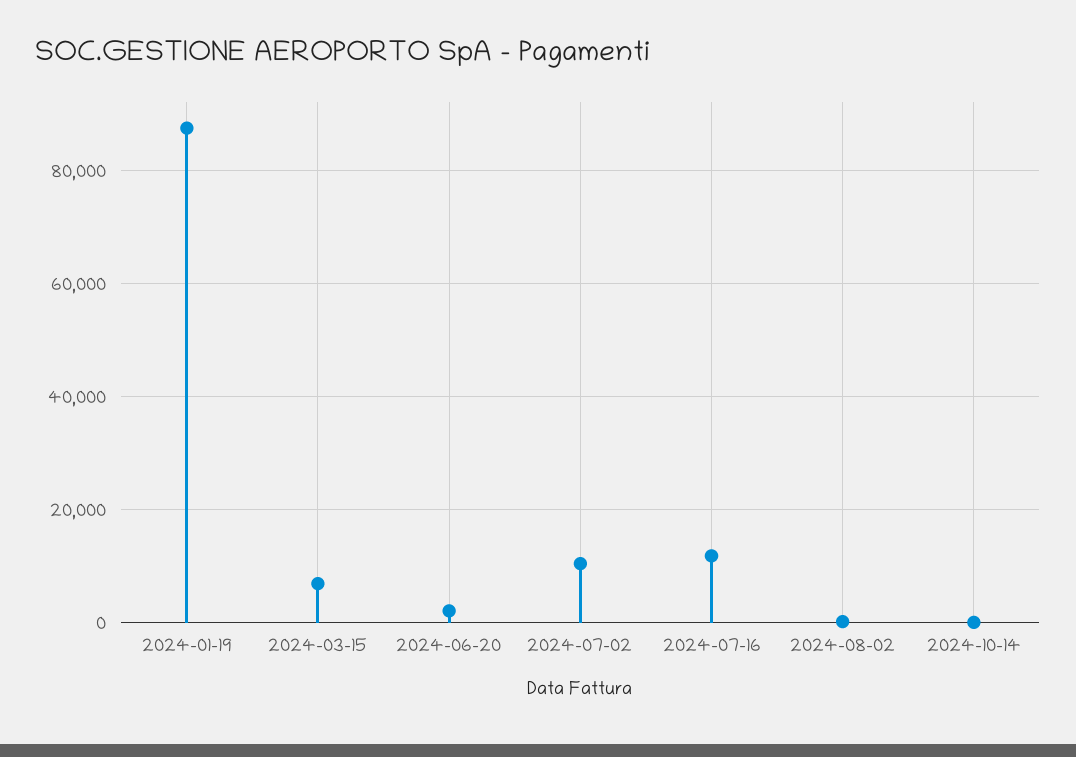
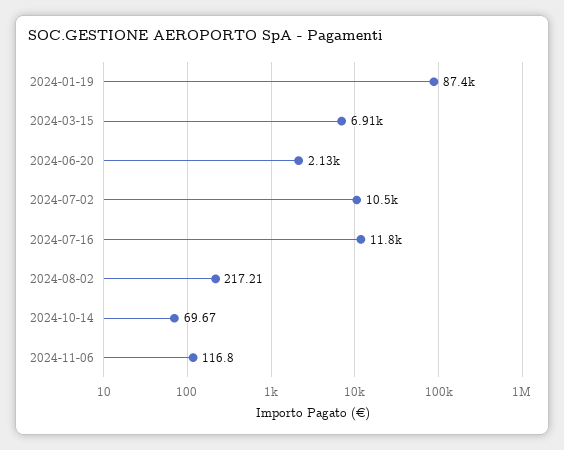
2024-11-06: none -> 116.8

